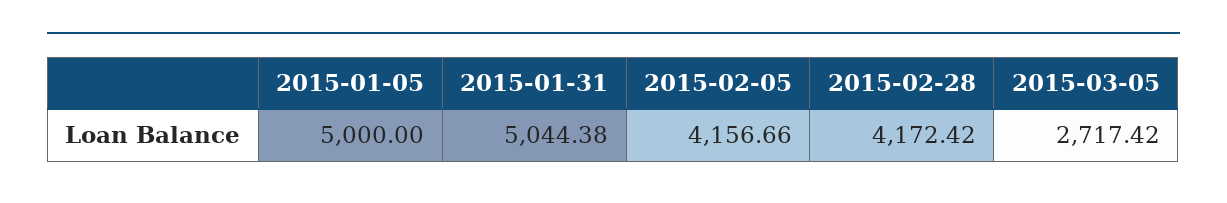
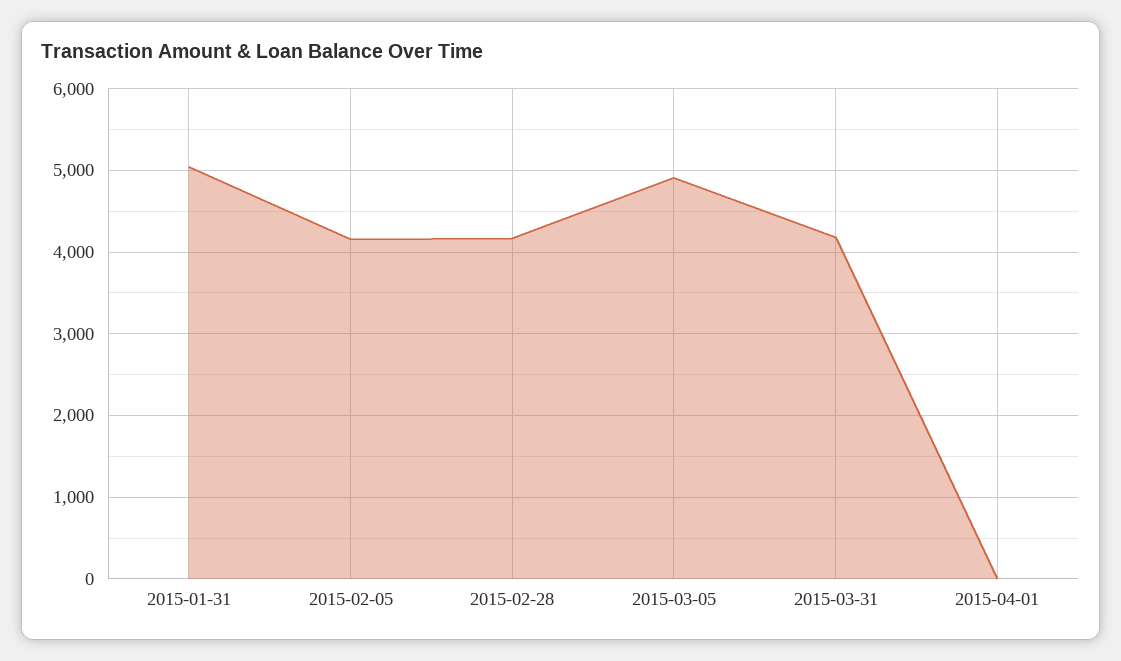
2015-01-05: 5000 -> none
2015-03-05: 2717.42 -> 4900
2015-03-31: none -> 4200
2015-04-01: none -> 0

